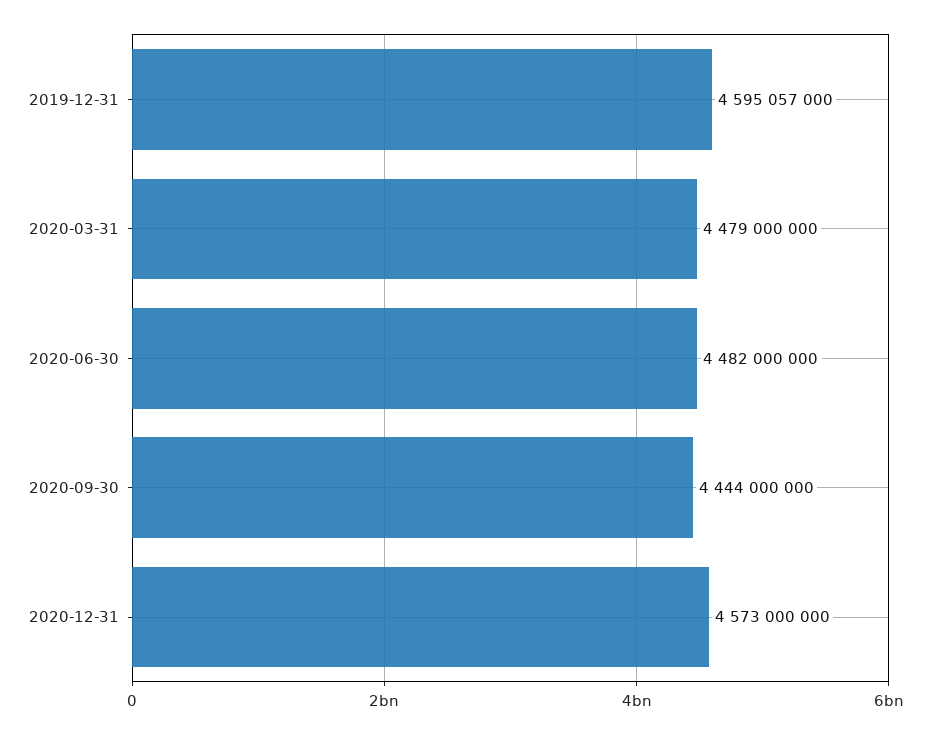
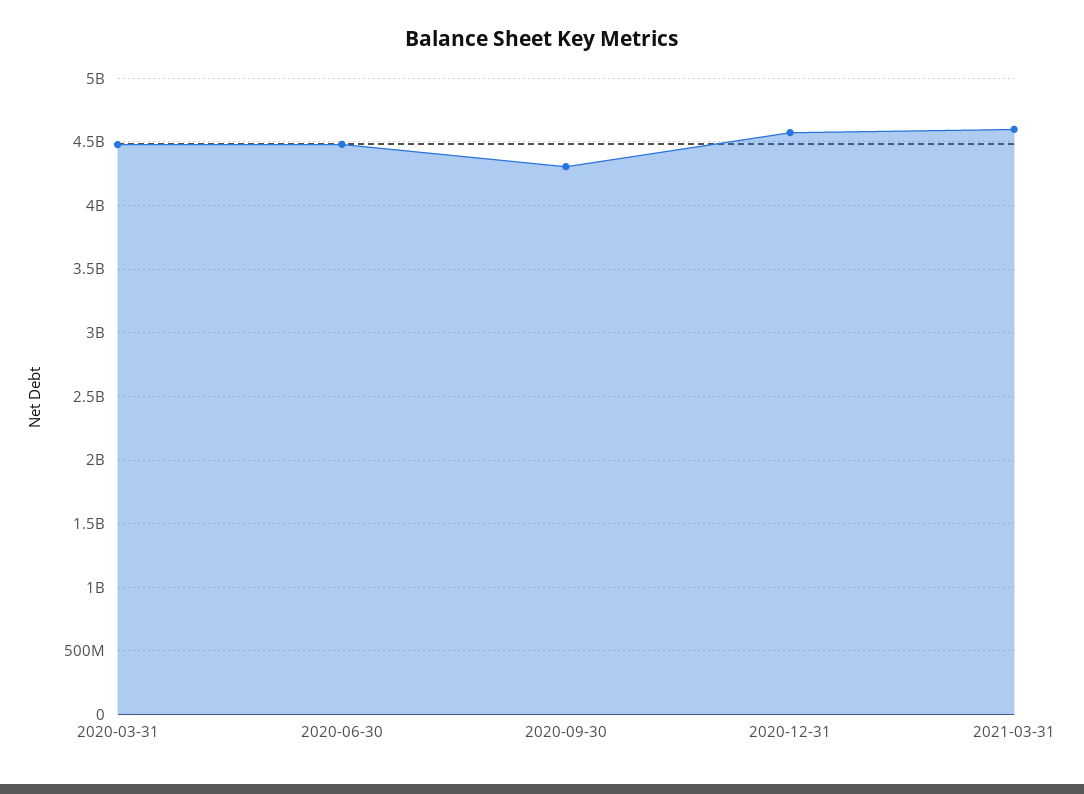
2019-12-31: 4595057000 -> none
2020-09-30: 4444000000 -> 4300000000
2021-03-31: none -> 4600000000

